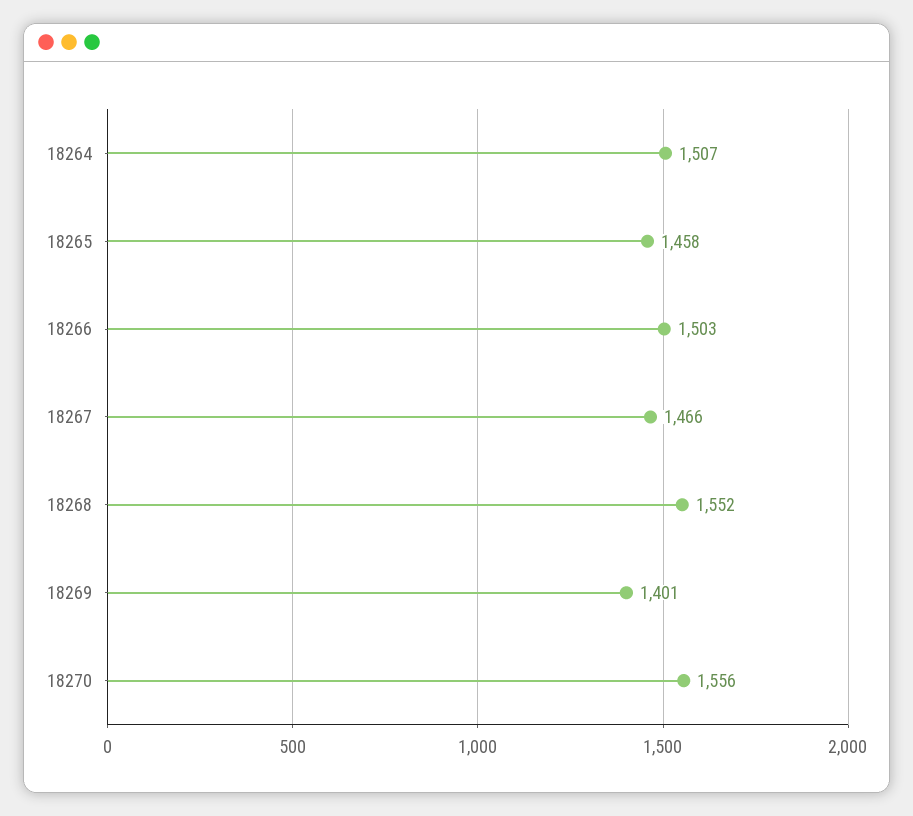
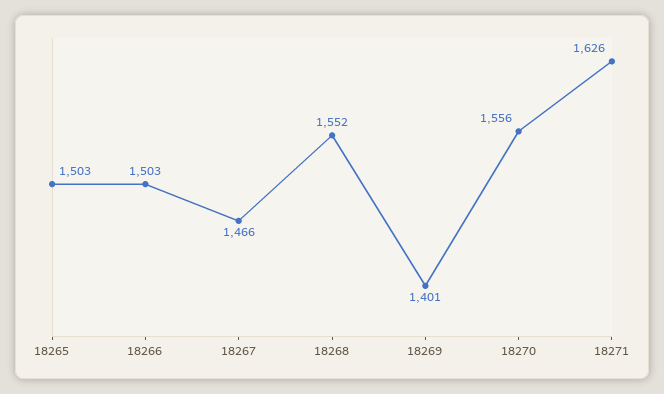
18264: 1507 -> none
18265: 1458 -> 1503
18271: none -> 1626

